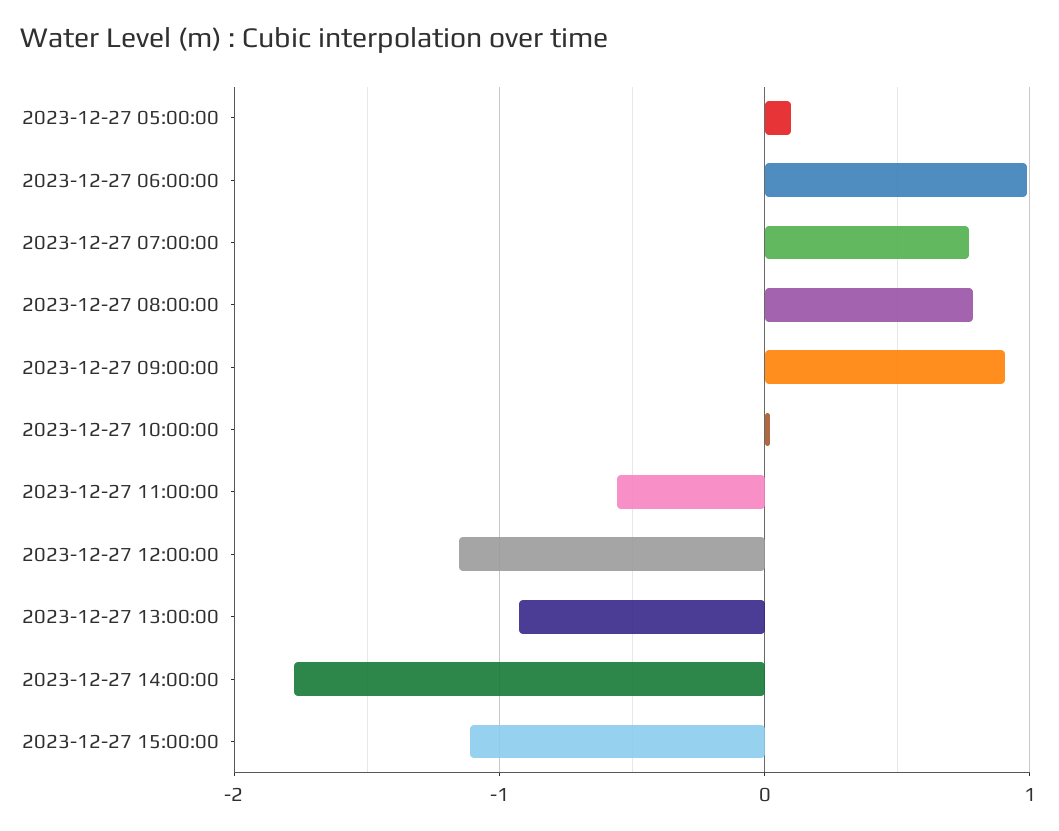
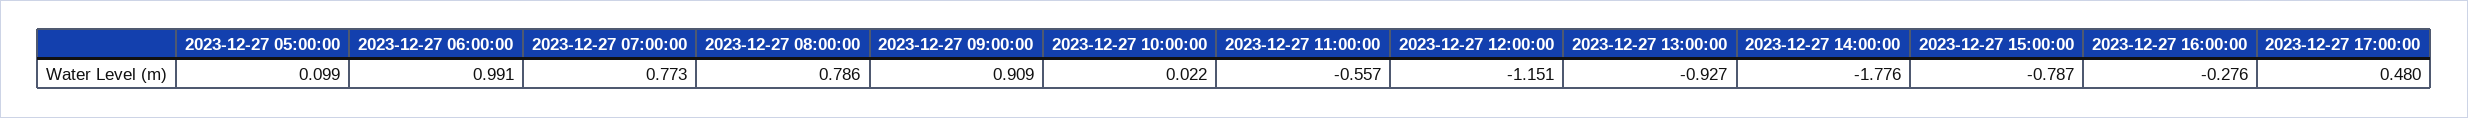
2023-12-27 15:00:00: -1.1 -> -0.787
2023-12-27 16:00:00: none -> -0.276
2023-12-27 17:00:00: none -> 0.48

